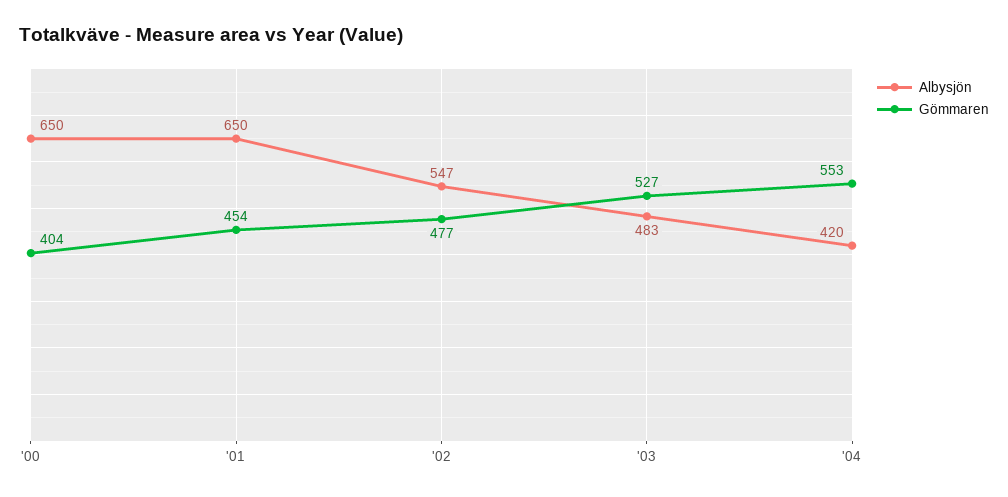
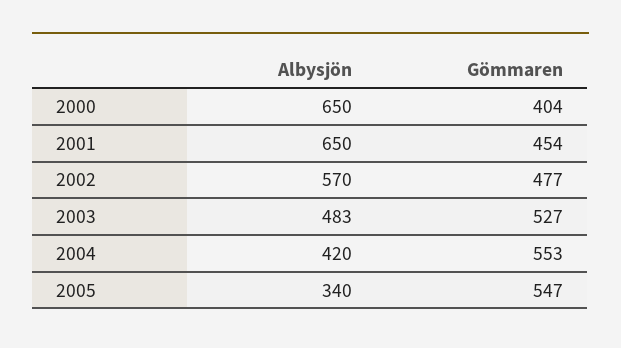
Albysjön, '02: 547 -> 570
Albysjön, 2005: none -> 340
Gömmaren, 2005: none -> 547

